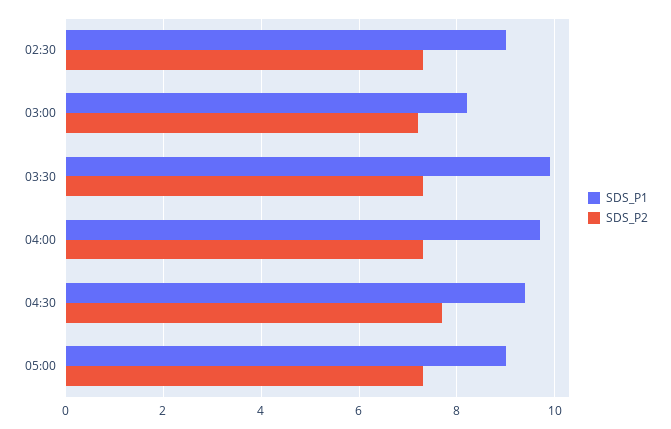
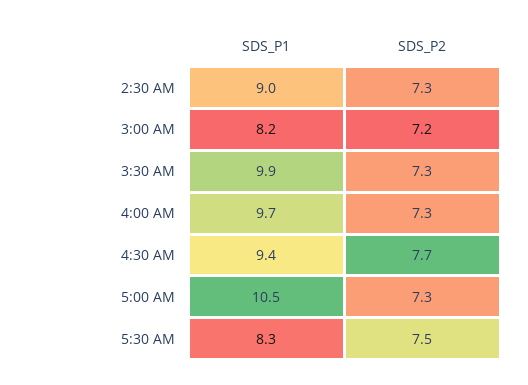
SDS_P1, 05:00: 9 -> 10.5
SDS_P1, 5:30 AM: none -> 8.3
SDS_P2, 5:30 AM: none -> 7.5

